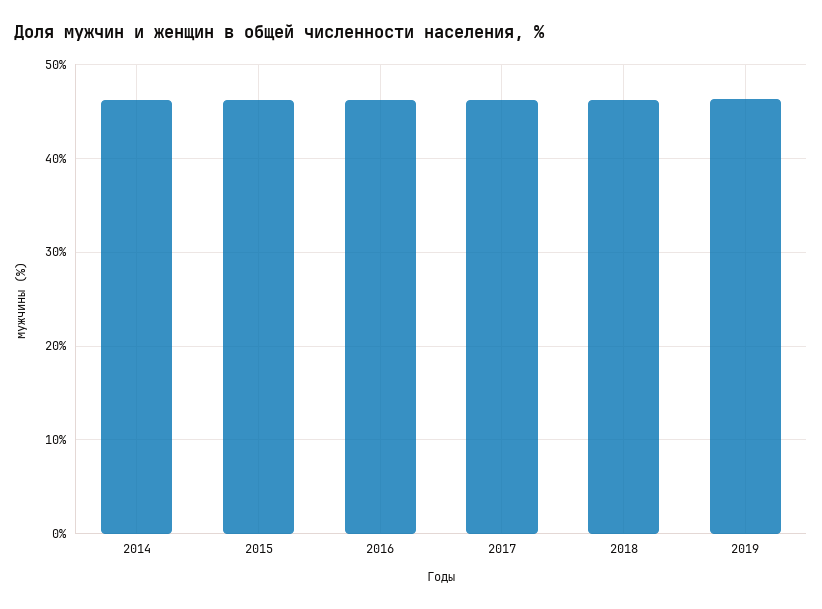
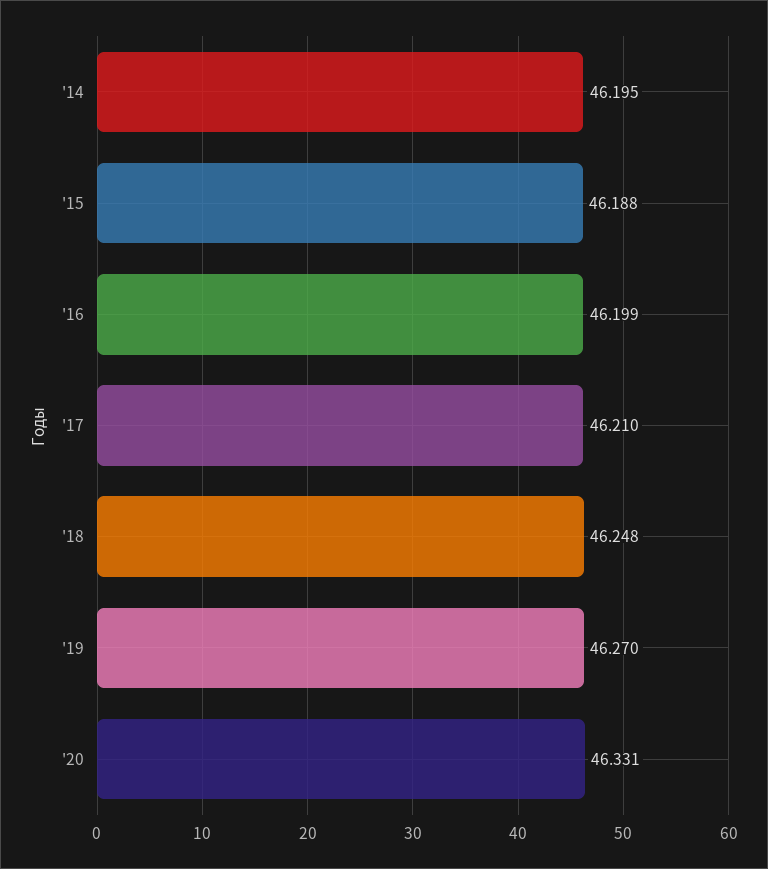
'20: none -> 46.331

